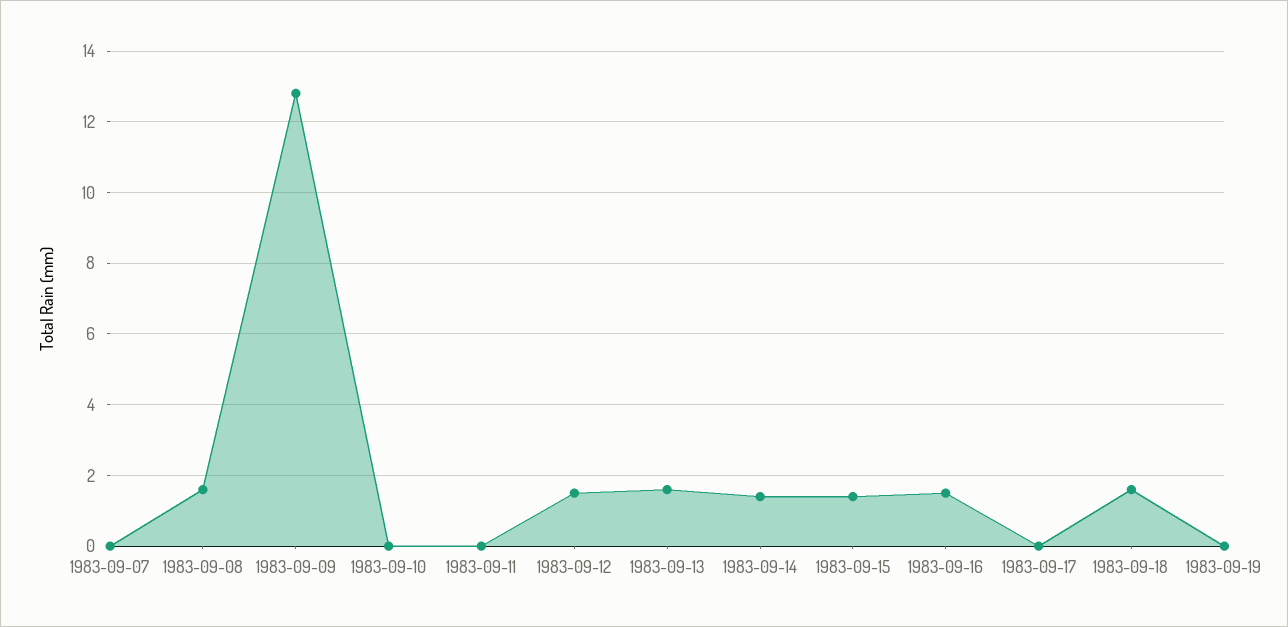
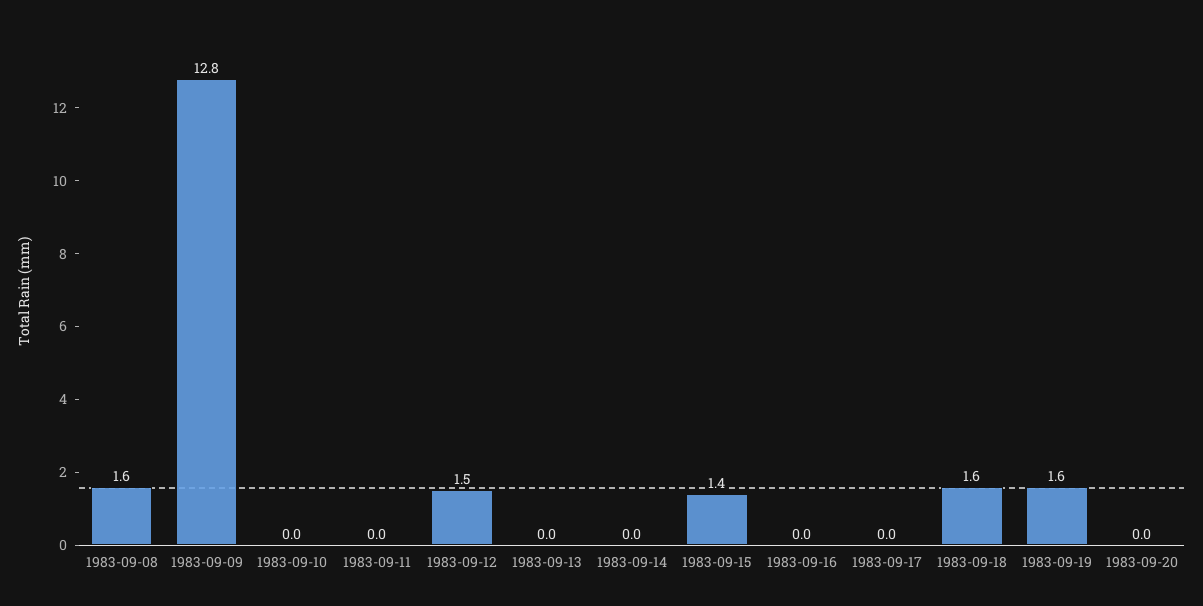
1983-09-07: 0 -> none
1983-09-13: 1.5 -> 0
1983-09-14: 1.5 -> 0
1983-09-16: 1.5 -> 0
1983-09-19: 0 -> 1.6
1983-09-20: none -> 0

